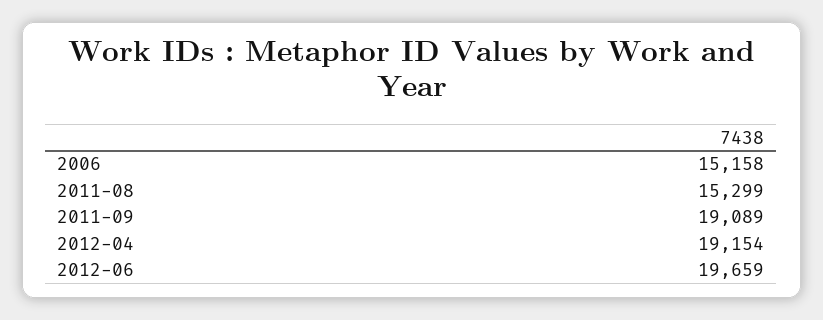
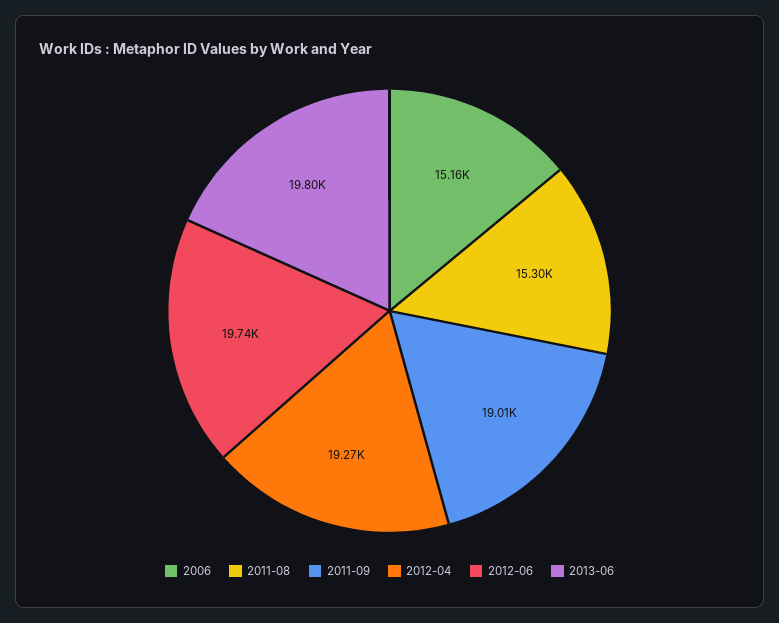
2011-09: 19089 -> 19010
2012-04: 19154 -> 19270
2012-06: 19659 -> 19740
2013-06: none -> 19800

